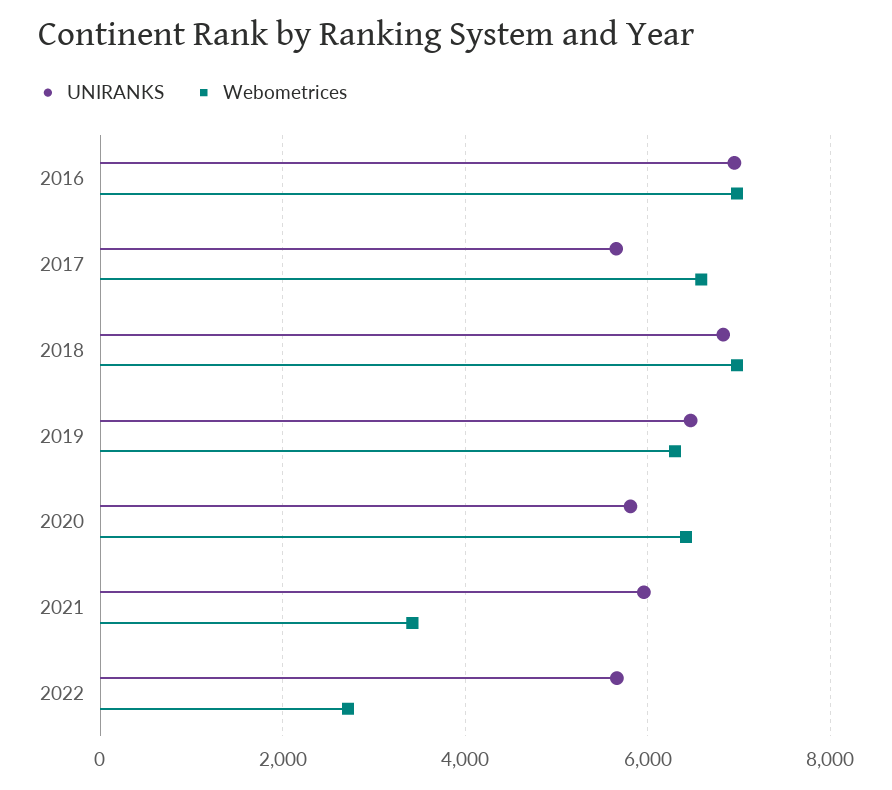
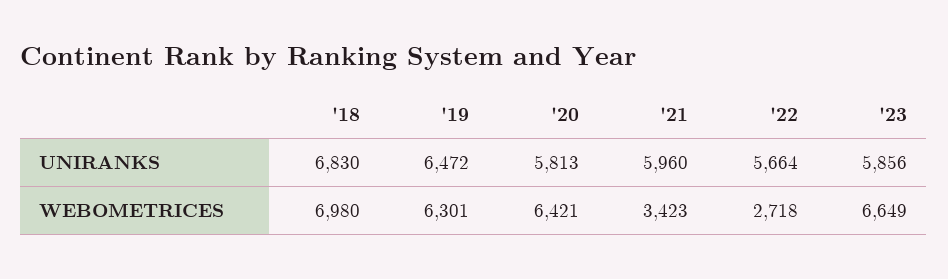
UNIRANKS, 2016: 7000 -> none
Webometrices, 2016: 7000 -> none
UNIRANKS, 2017: 5600 -> none
Webometrices, 2017: 6600 -> none
UNIRANKS, '23: none -> 5856
Webometrices, '23: none -> 6649

